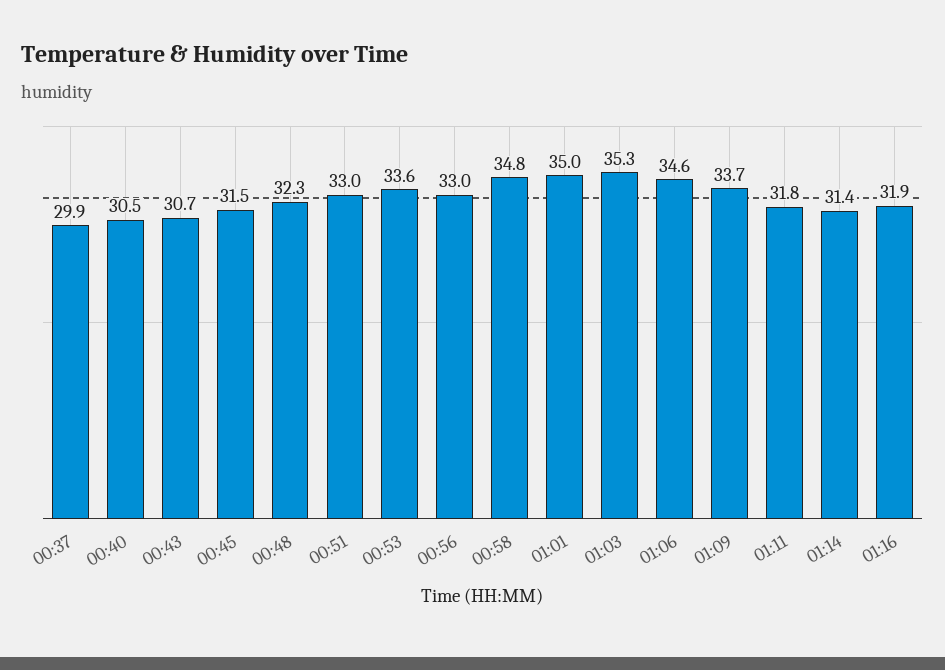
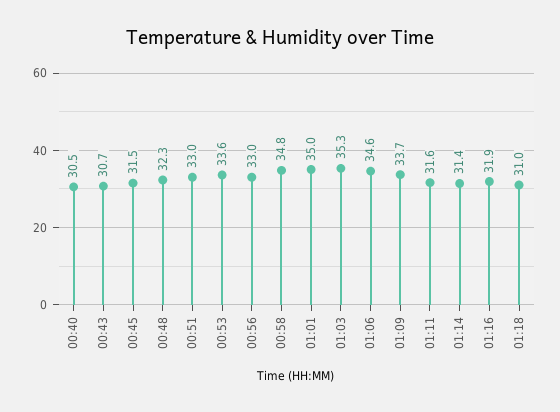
00:37: 29.9 -> none
01:11: 31.8 -> 31.6
01:18: none -> 31

